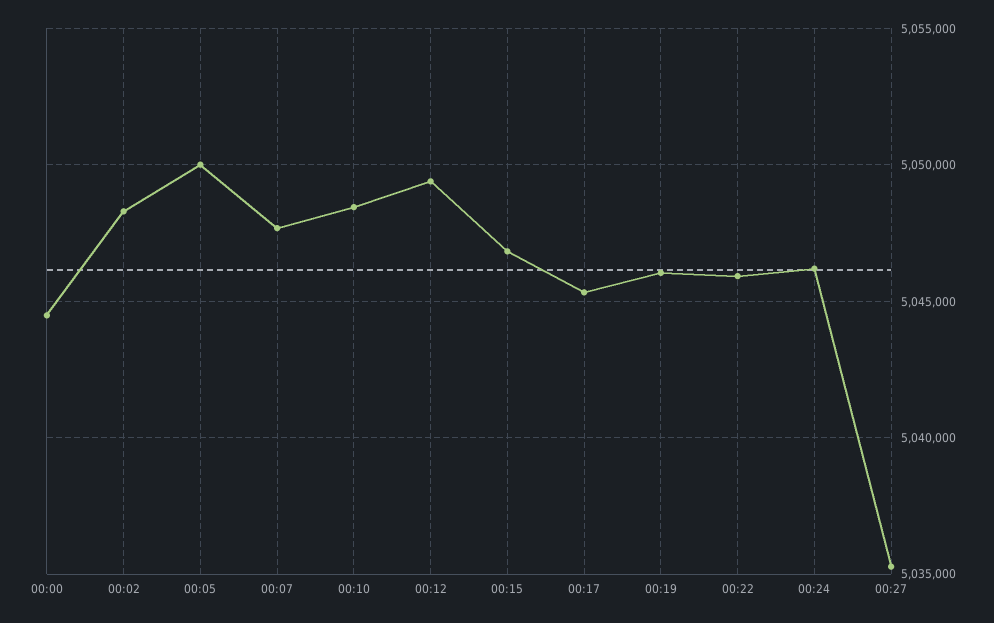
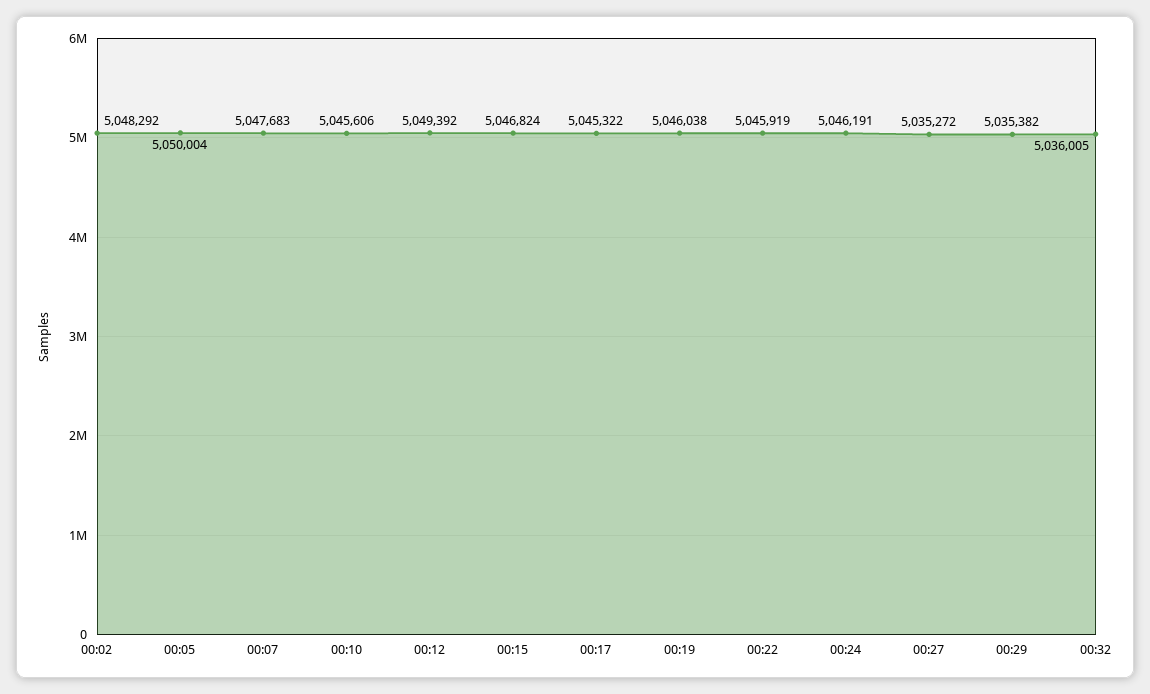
00:00: 5044500 -> none
00:10: 5048500 -> 5045606
00:29: none -> 5035382
00:32: none -> 5036005

